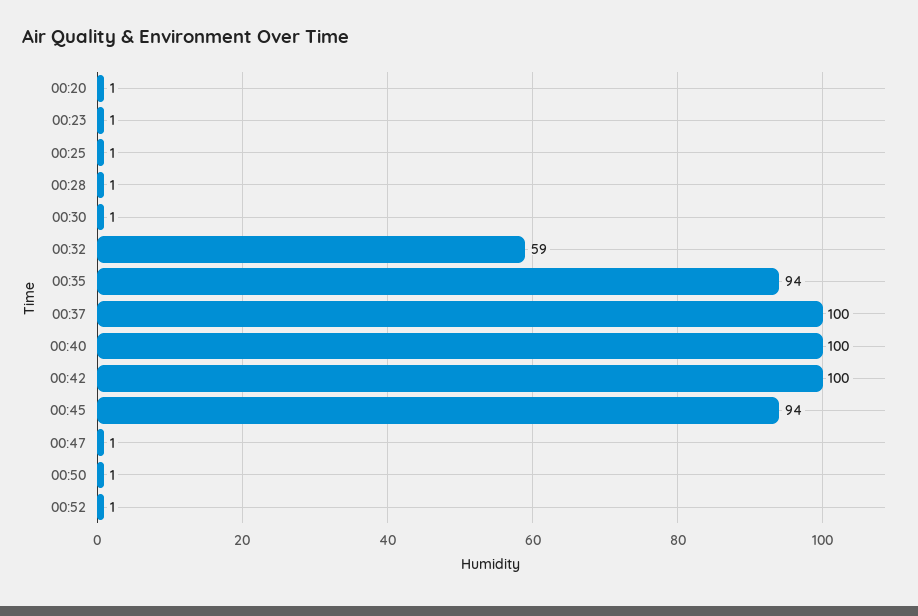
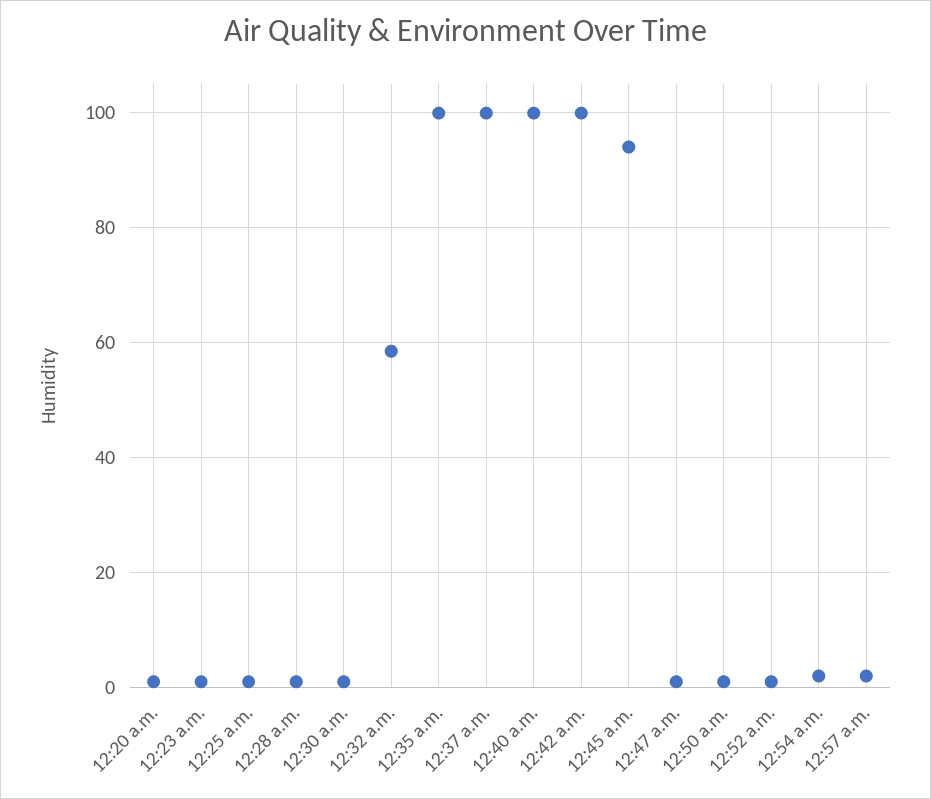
00:35: 94 -> 100
12:54 a.m.: none -> 2
12:57 a.m.: none -> 2

